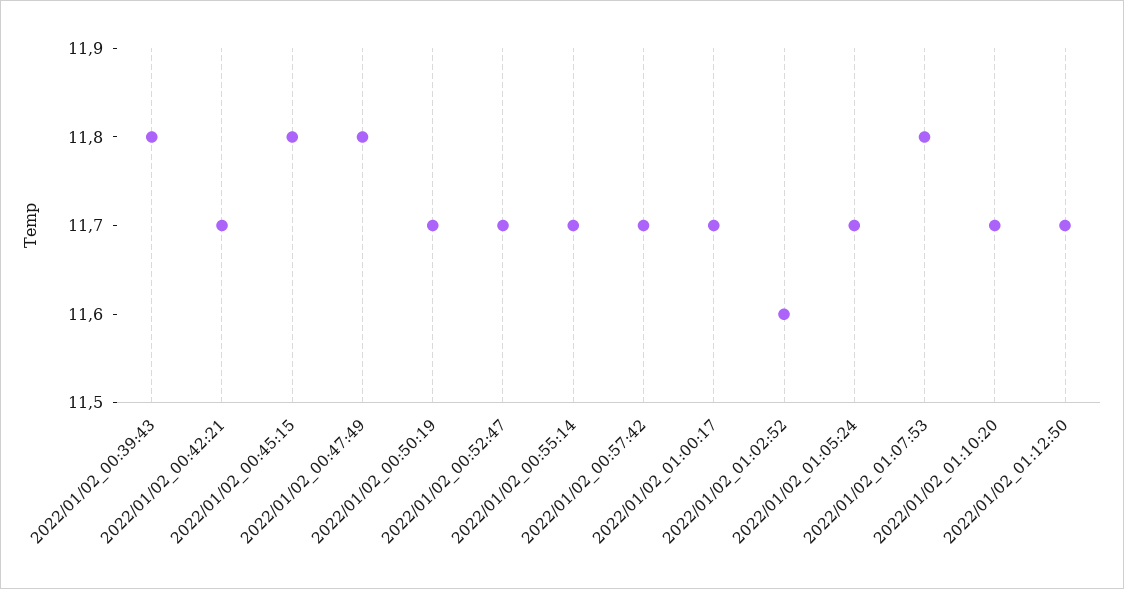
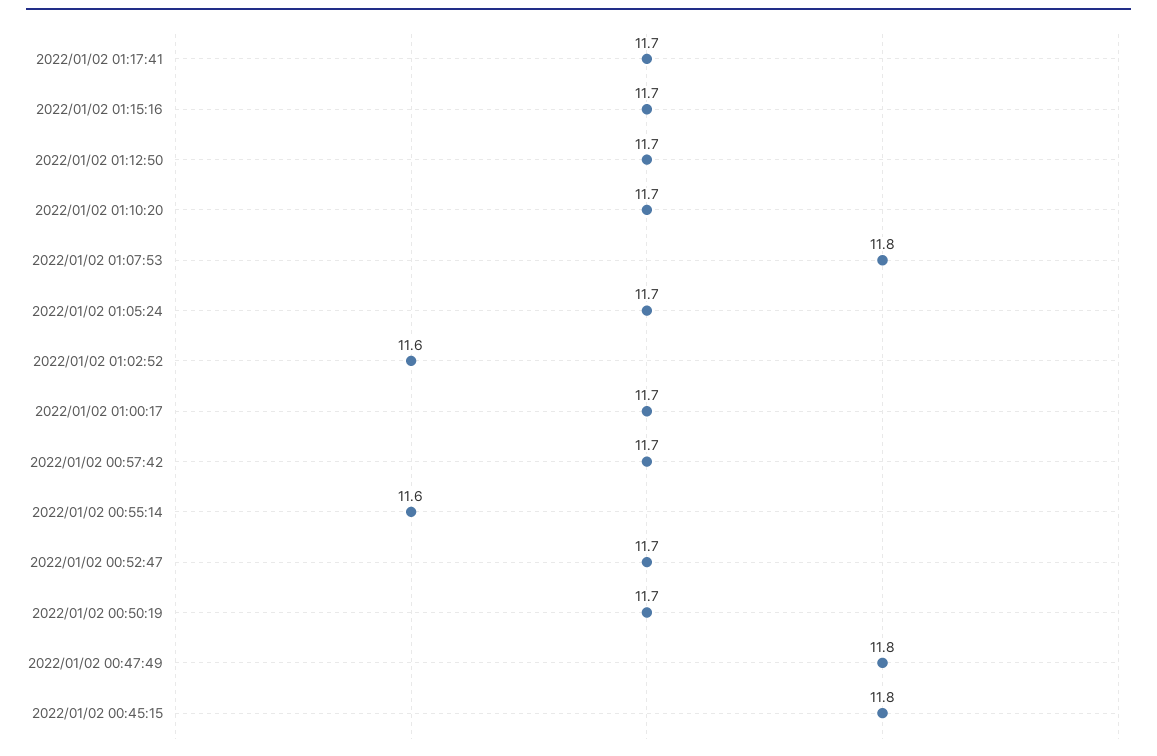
2022/01/02_00:39:43: 11.8 -> none
2022/01/02_00:42:21: 11.7 -> none
2022/01/02_00:55:14: 11.7 -> 11.6
2022/01/02 01:17:41: none -> 11.7
2022/01/02 01:15:16: none -> 11.7

